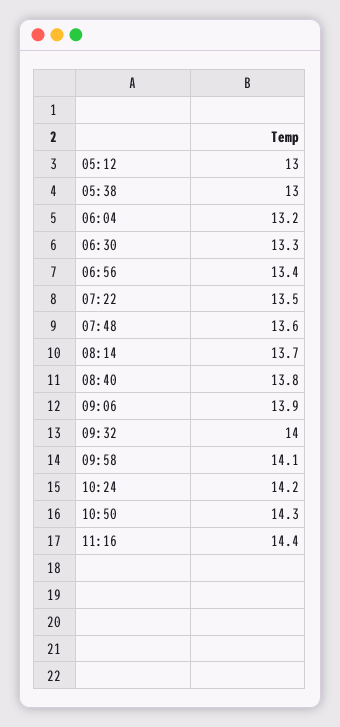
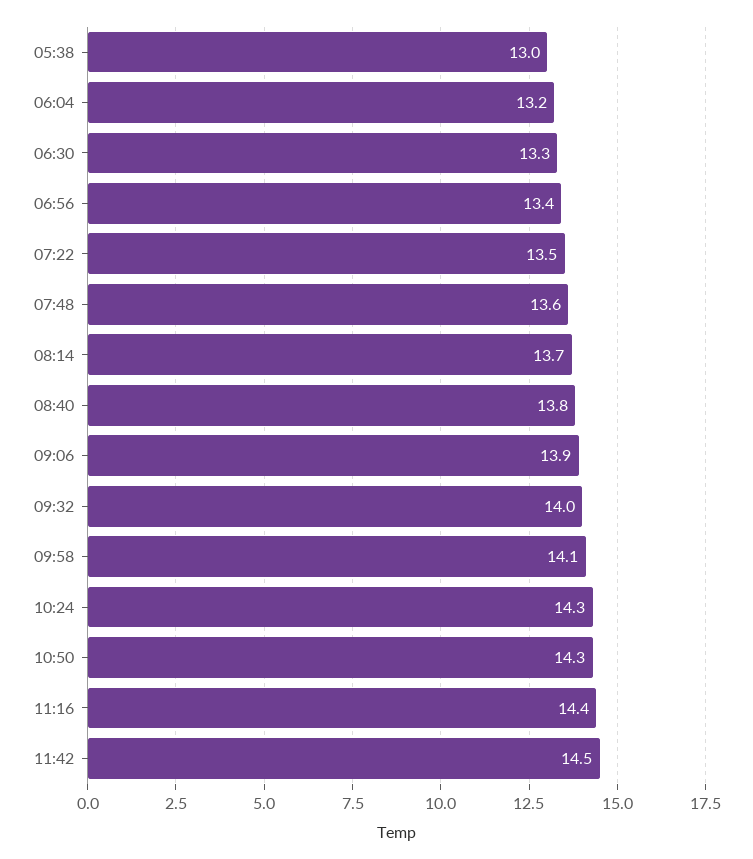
05:12: 13 -> none
10:24: 14.2 -> 14.3
11:42: none -> 14.5

